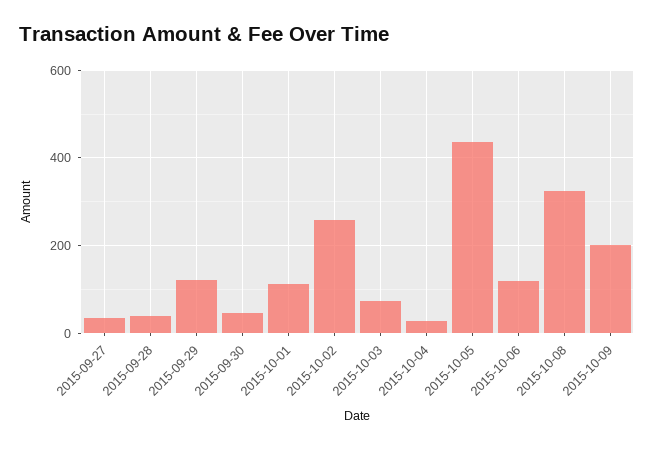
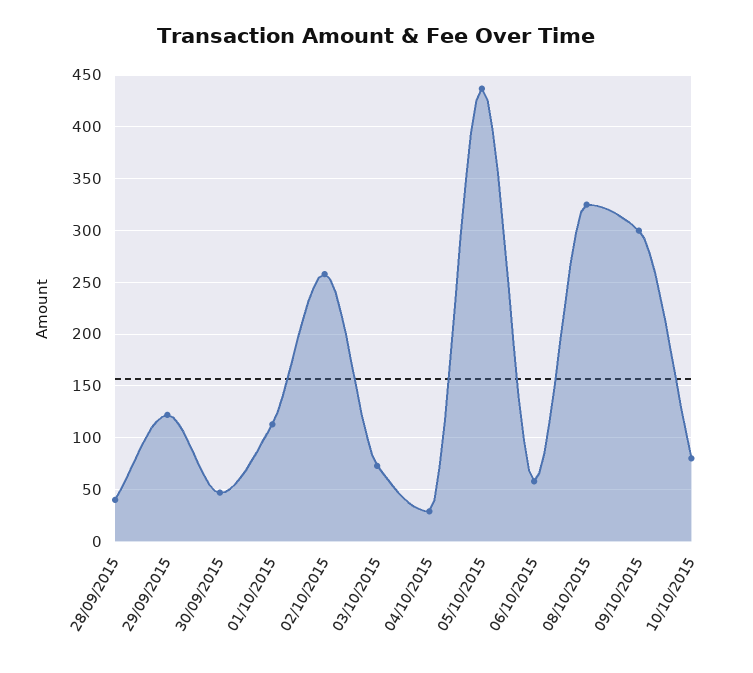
2015-09-27: 40 -> none
2015-10-06: 120 -> 60
2015-10-09: 200 -> 300
10/10/2015: none -> 80

